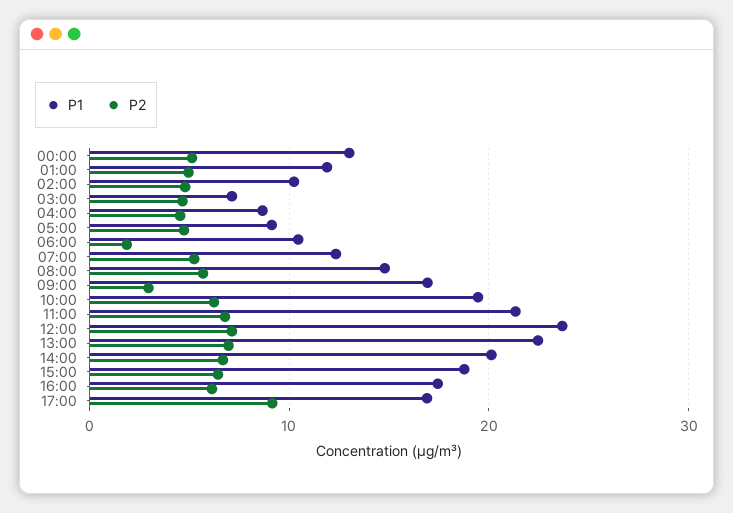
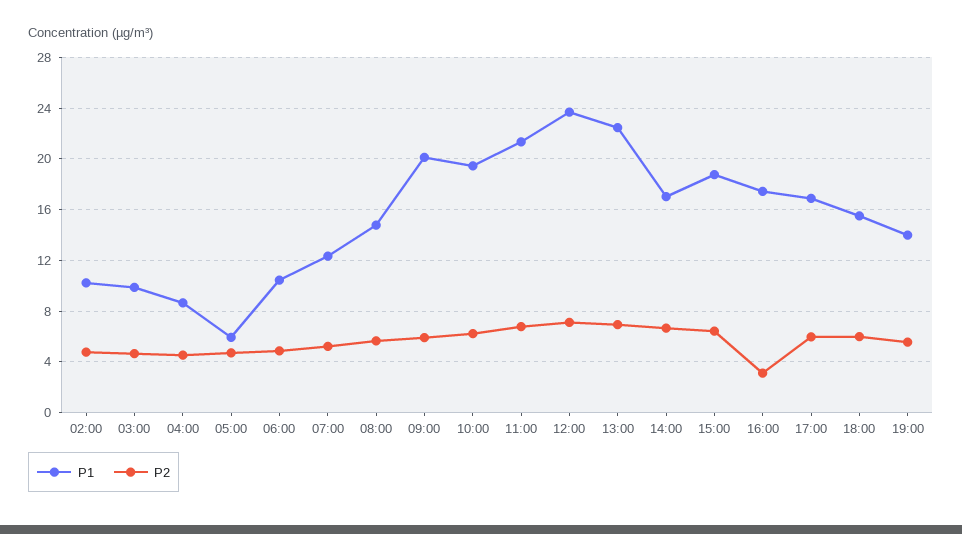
P1, 00:00: 13 -> none
P2, 00:00: 5 -> none
P1, 01:00: 12 -> none
P2, 01:00: 5 -> none
P1, 03:00: 7 -> 10
P1, 05:00: 9 -> 6
P2, 06:00: 2 -> 5
P1, 09:00: 17 -> 20
P2, 09:00: 3 -> 6
P1, 14:00: 20 -> 17
P2, 16:00: 6 -> 3
P2, 17:00: 9 -> 6
P1, 18:00: none -> 15.5
P2, 18:00: none -> 6
P1, 19:00: none -> 14
P2, 19:00: none -> 5.5

